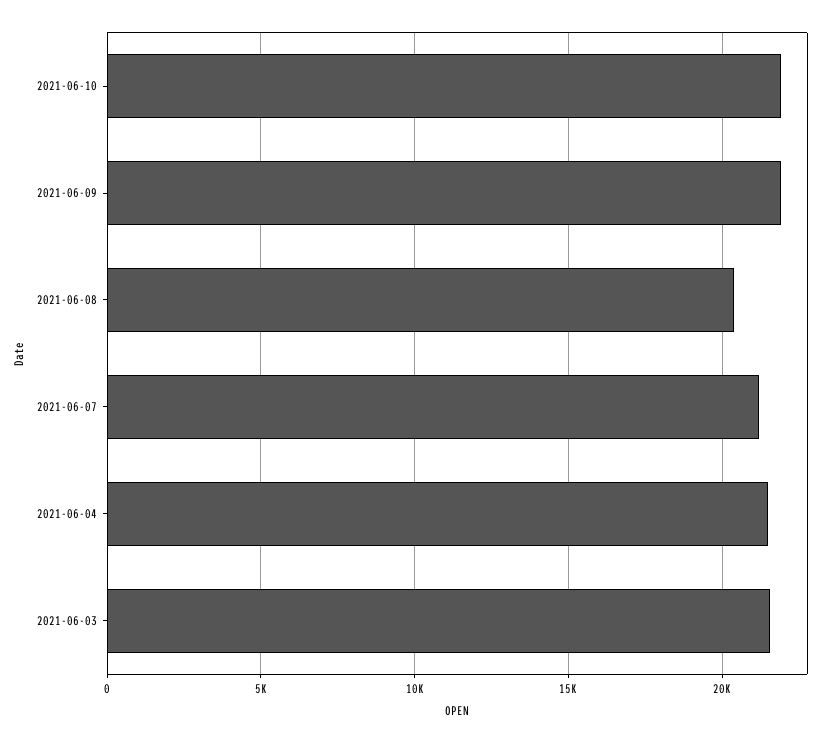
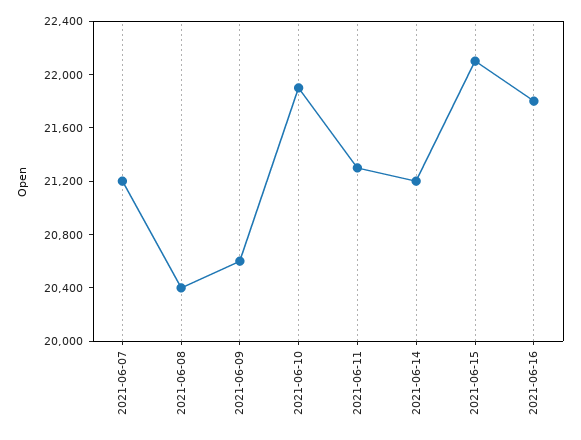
2021-06-09: 22000 -> 20600
2021-06-04: 21500 -> none
2021-06-03: 21500 -> none
2021-06-11: none -> 21300
2021-06-14: none -> 21200
2021-06-15: none -> 22100
2021-06-16: none -> 21800

